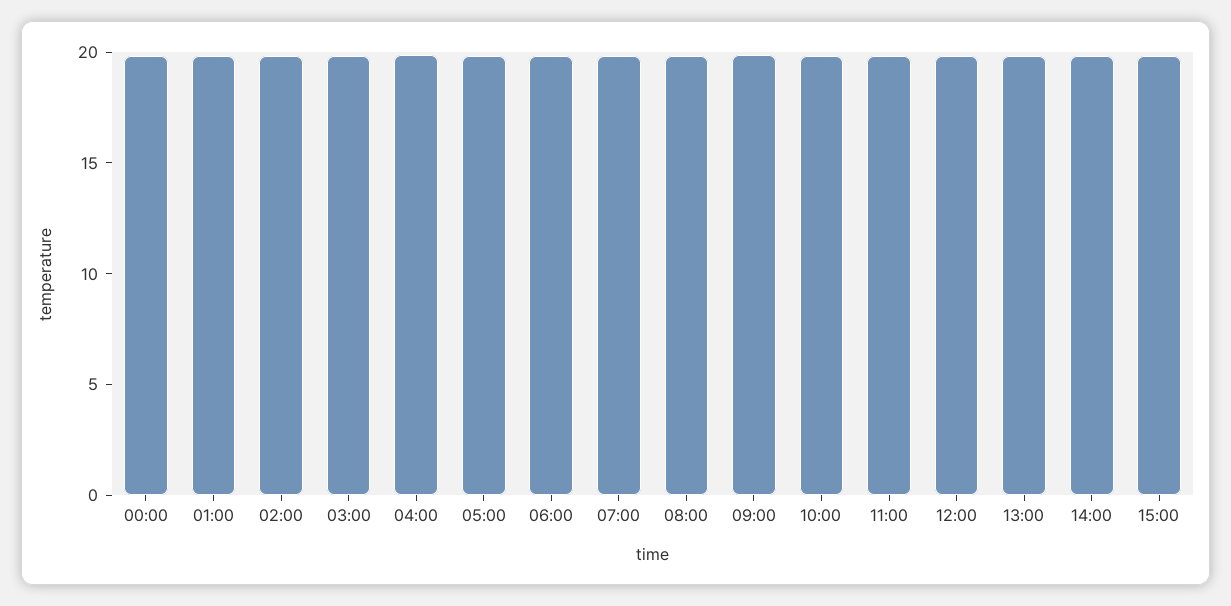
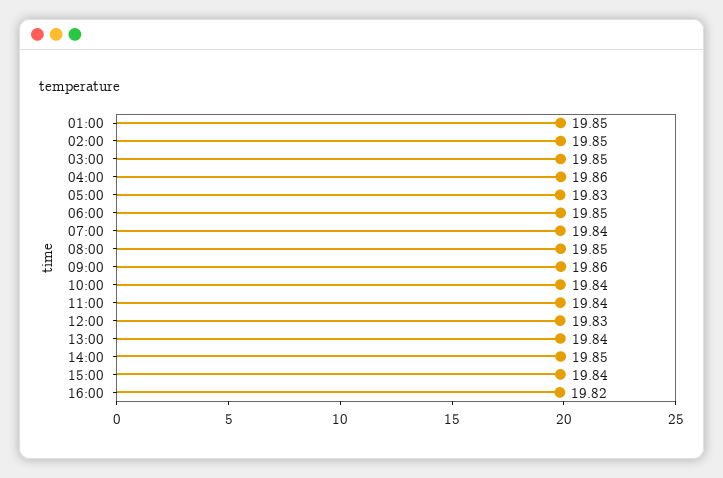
00:00: 20 -> none
16:00: none -> 19.82

